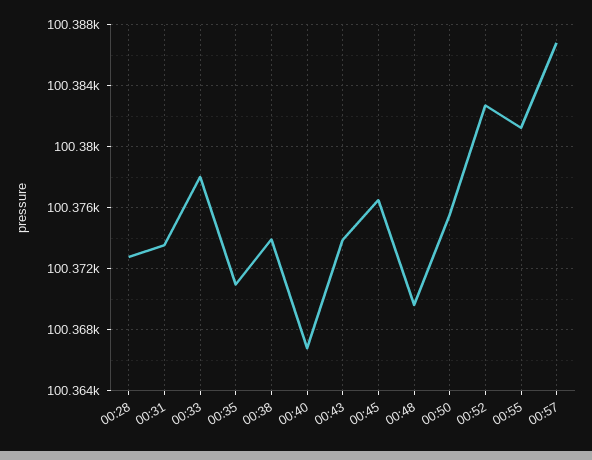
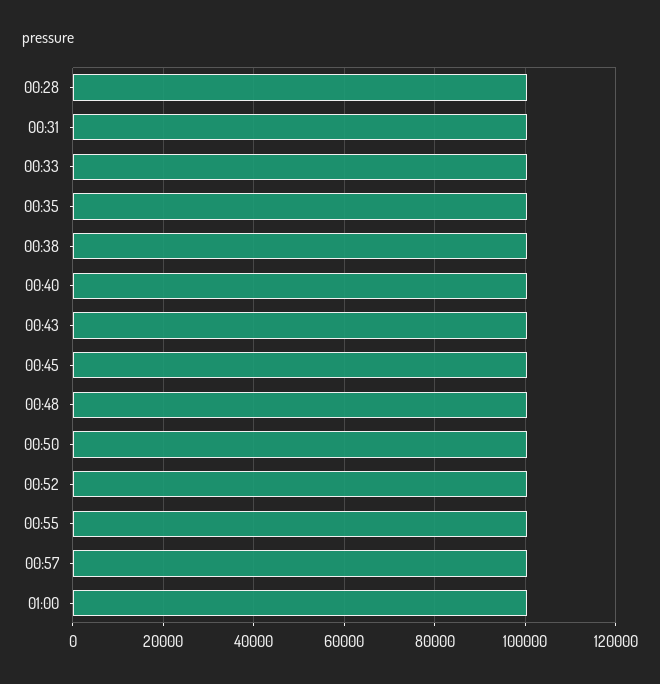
01:00: none -> 100000

